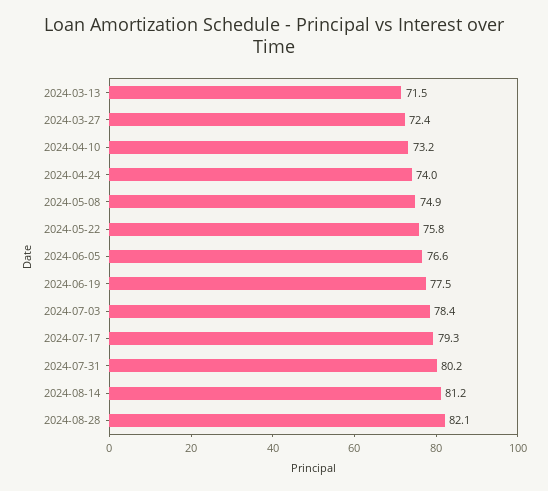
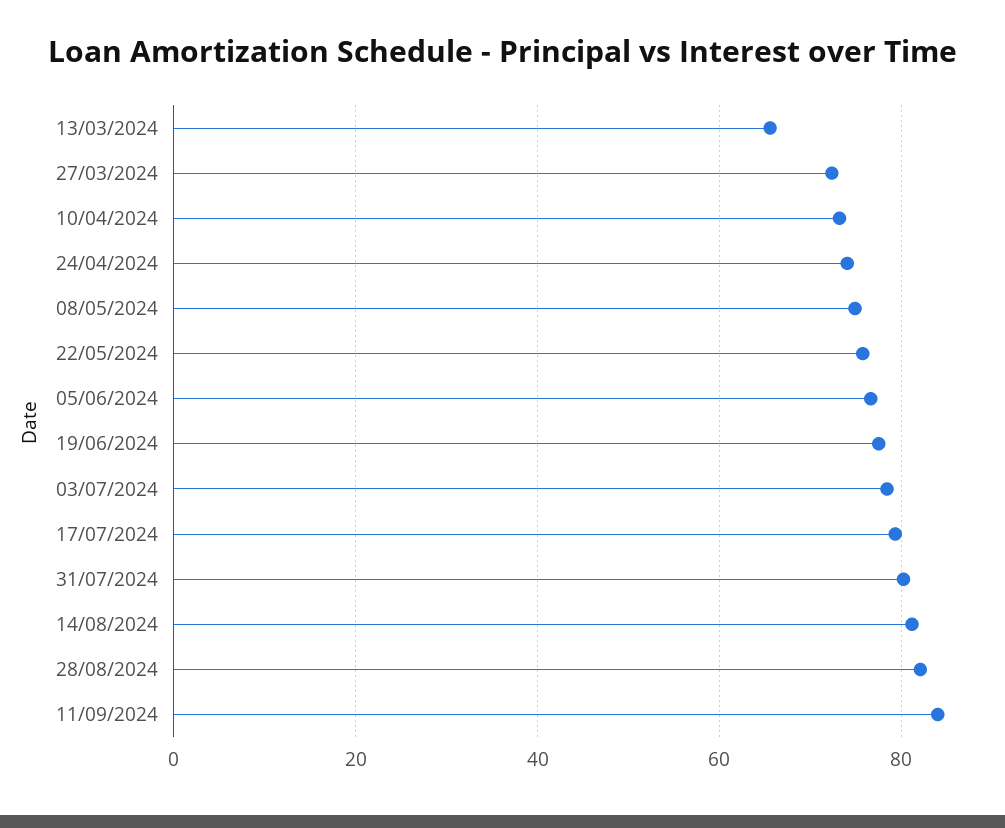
2024-03-13: 71.5 -> 66
11/09/2024: none -> 84

